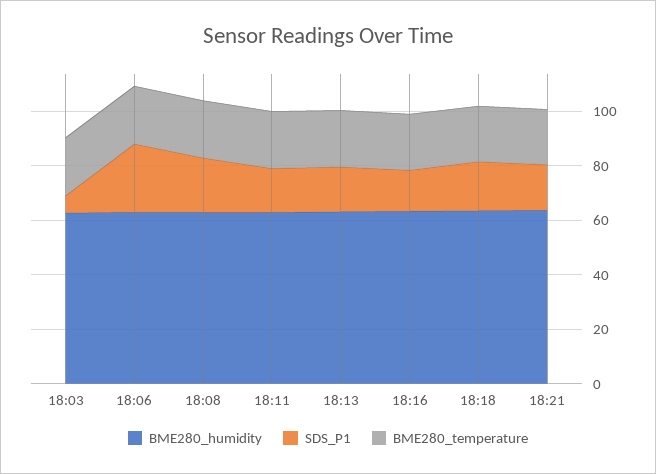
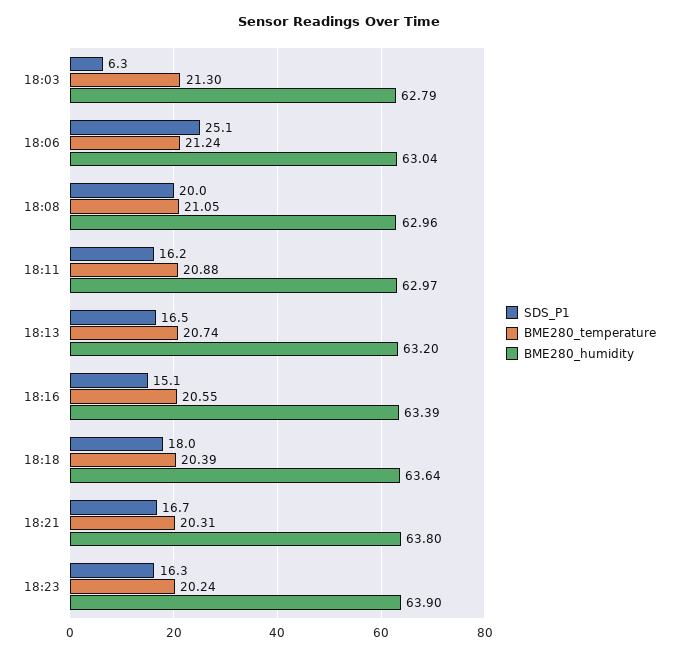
SDS_P1, 18:23: none -> 16.3
BME280_temperature, 18:23: none -> 20.24
BME280_humidity, 18:23: none -> 63.9

